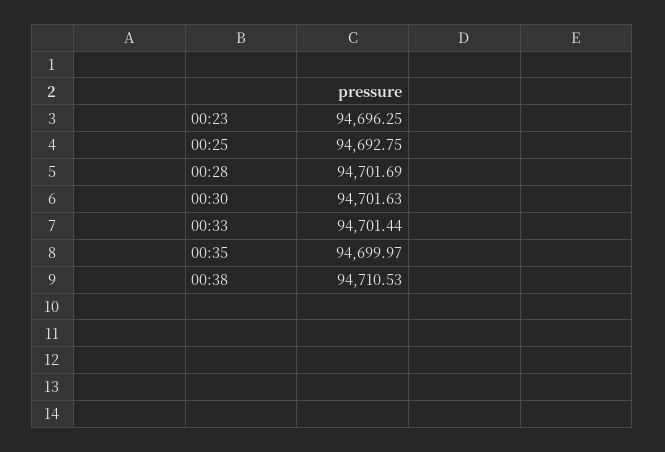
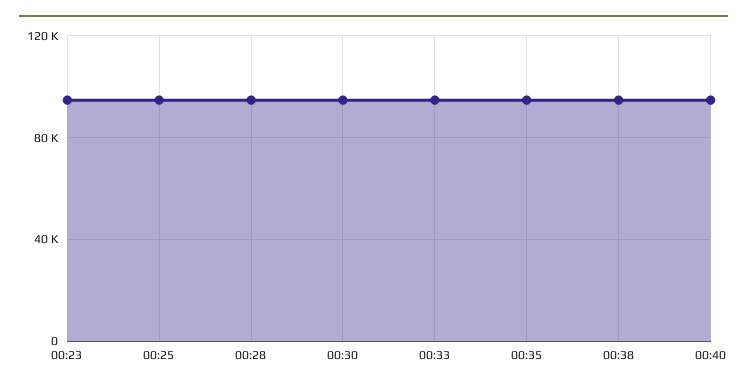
00:40: none -> 95000

